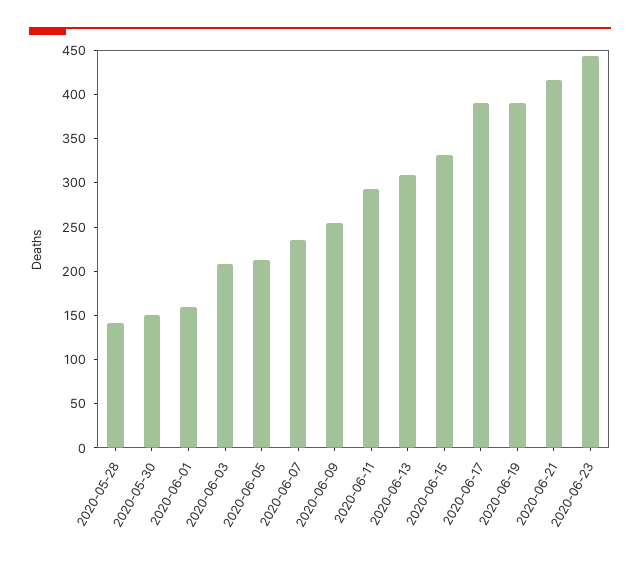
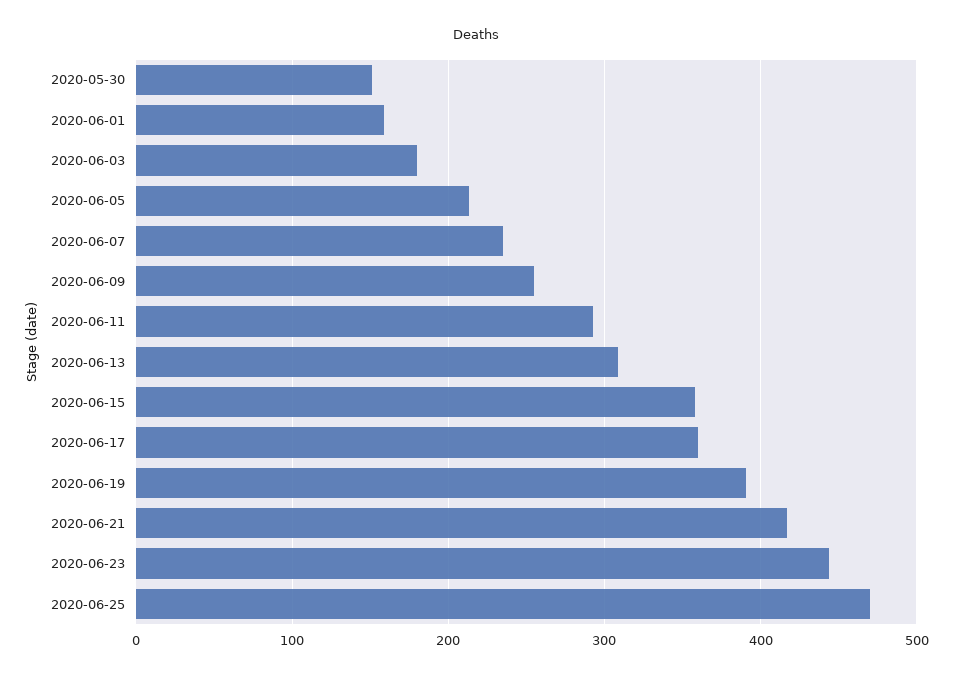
2020-05-28: 140 -> none
2020-06-03: 210 -> 180
2020-06-15: 330 -> 360
2020-06-17: 390 -> 360
2020-06-25: none -> 470

